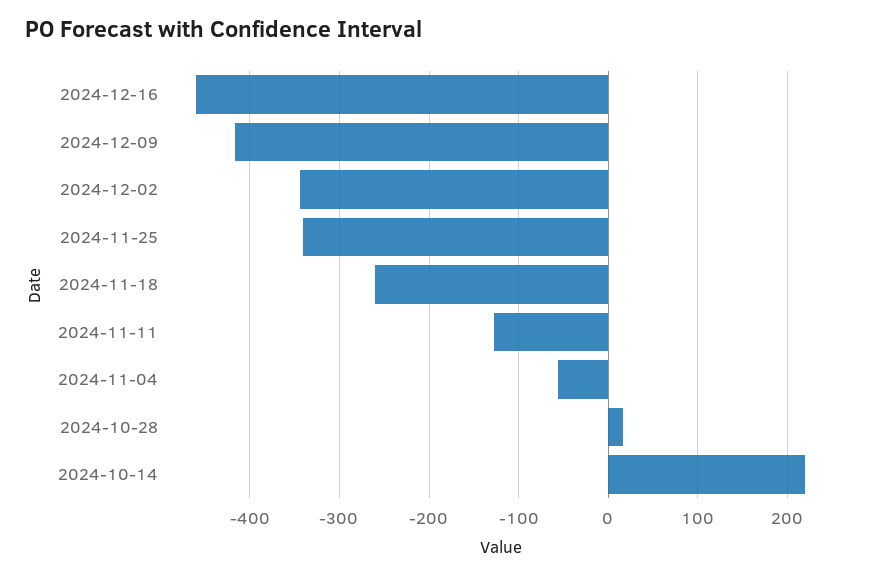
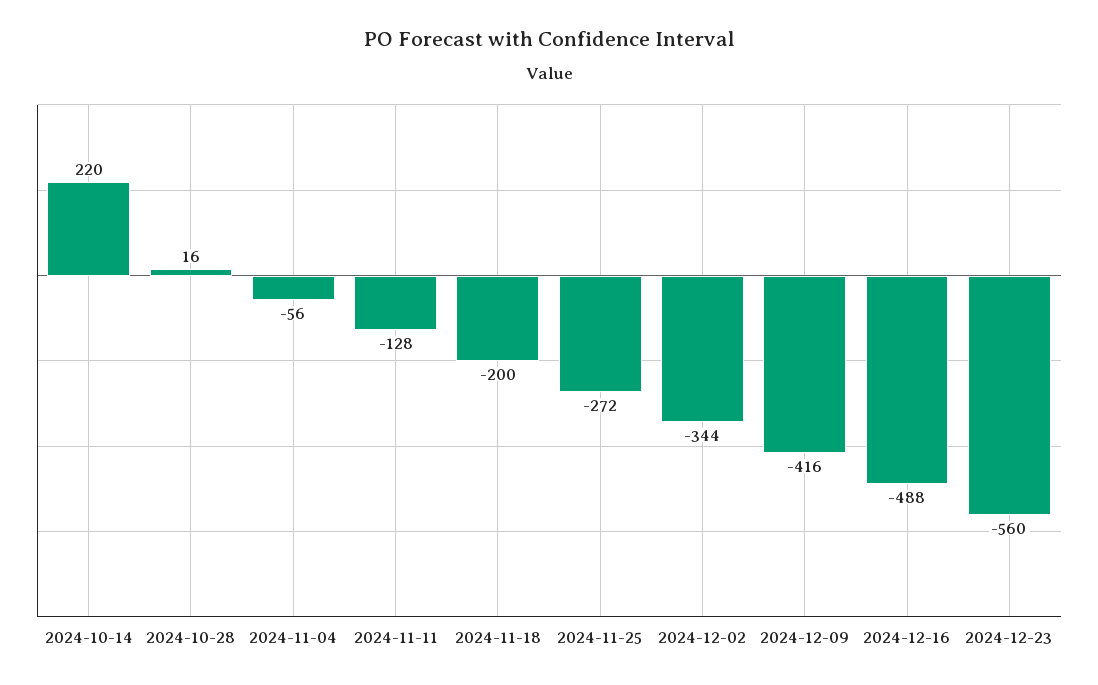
2024-12-16: -460 -> -488
2024-11-25: -340 -> -272
2024-11-18: -260 -> -200
2024-12-23: none -> -560

